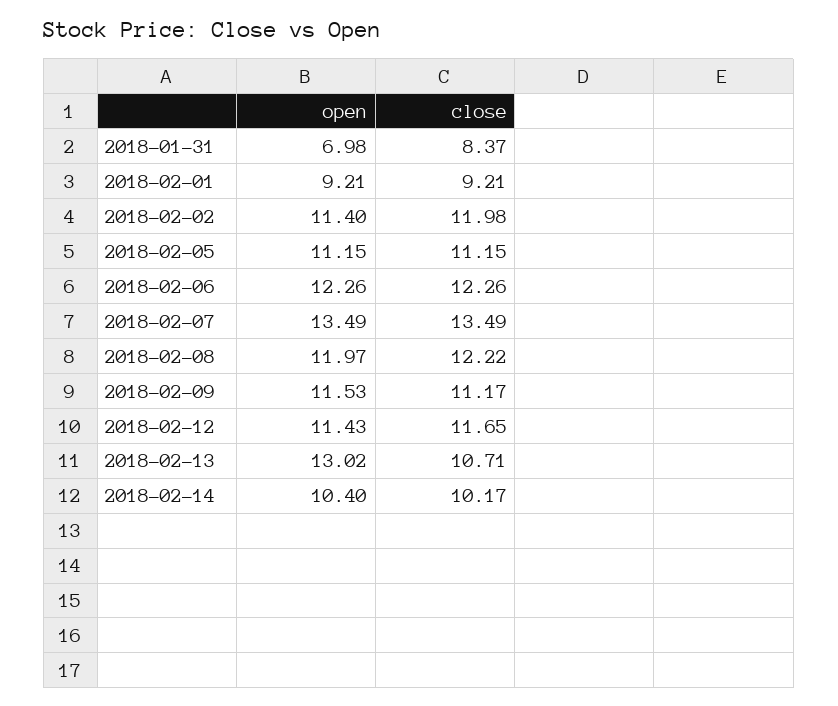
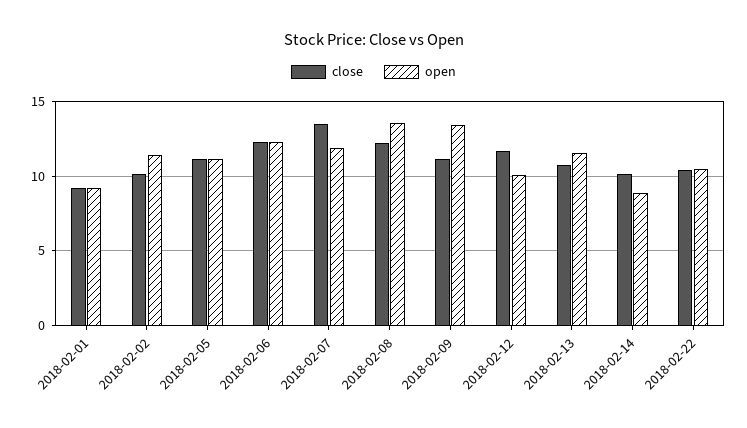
open, 2018-01-31: 6.98 -> none
close, 2018-01-31: 8.37 -> none
close, 2018-02-02: 11.98 -> 10
open, 2018-02-07: 13.49 -> 12
open, 2018-02-08: 11.97 -> 13.5
open, 2018-02-09: 11.53 -> 13.5
open, 2018-02-12: 11.43 -> 10
open, 2018-02-13: 13.02 -> 11.5
open, 2018-02-14: 10.4 -> 9
close, 2018-02-22: none -> 10.5
open, 2018-02-22: none -> 10.5

